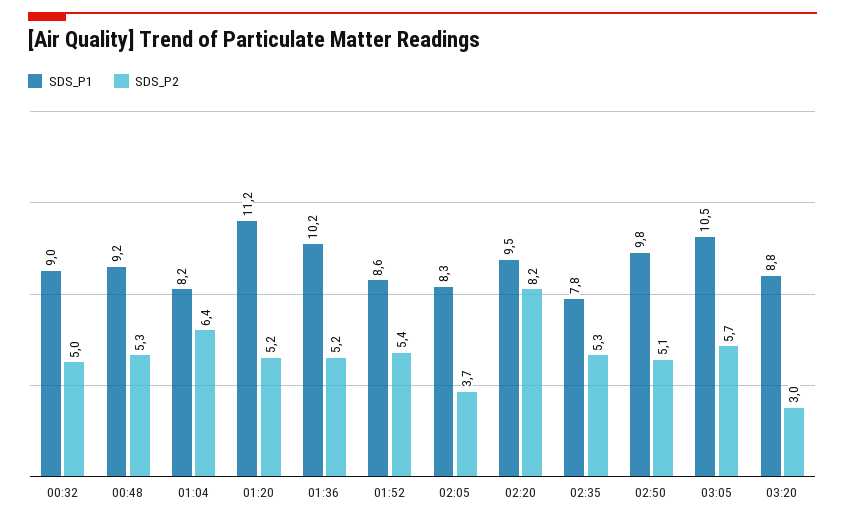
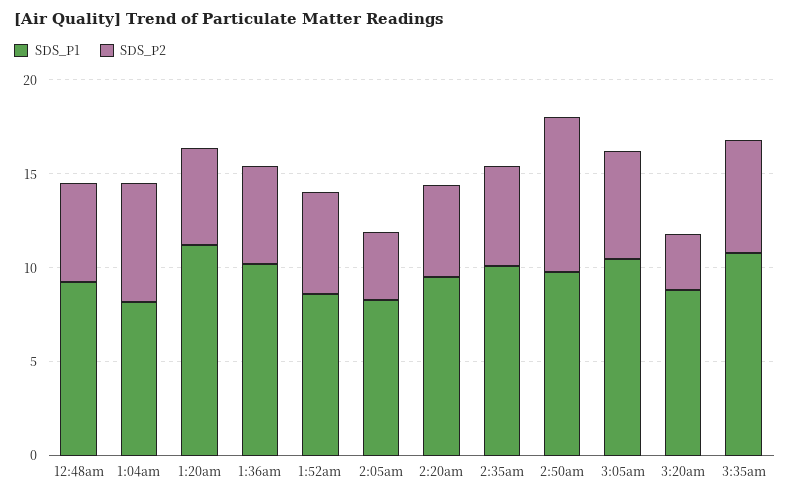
SDS_P1, 00:32: 9 -> none
SDS_P2, 00:32: 5 -> none
SDS_P2, 02:20: 8.2 -> 5
SDS_P1, 02:35: 7.8 -> 10
SDS_P2, 02:50: 5.1 -> 8
SDS_P1, 3:35am: none -> 11
SDS_P2, 3:35am: none -> 6

